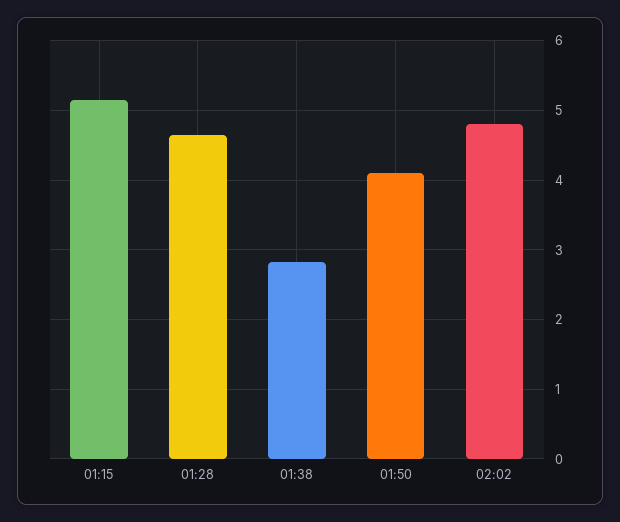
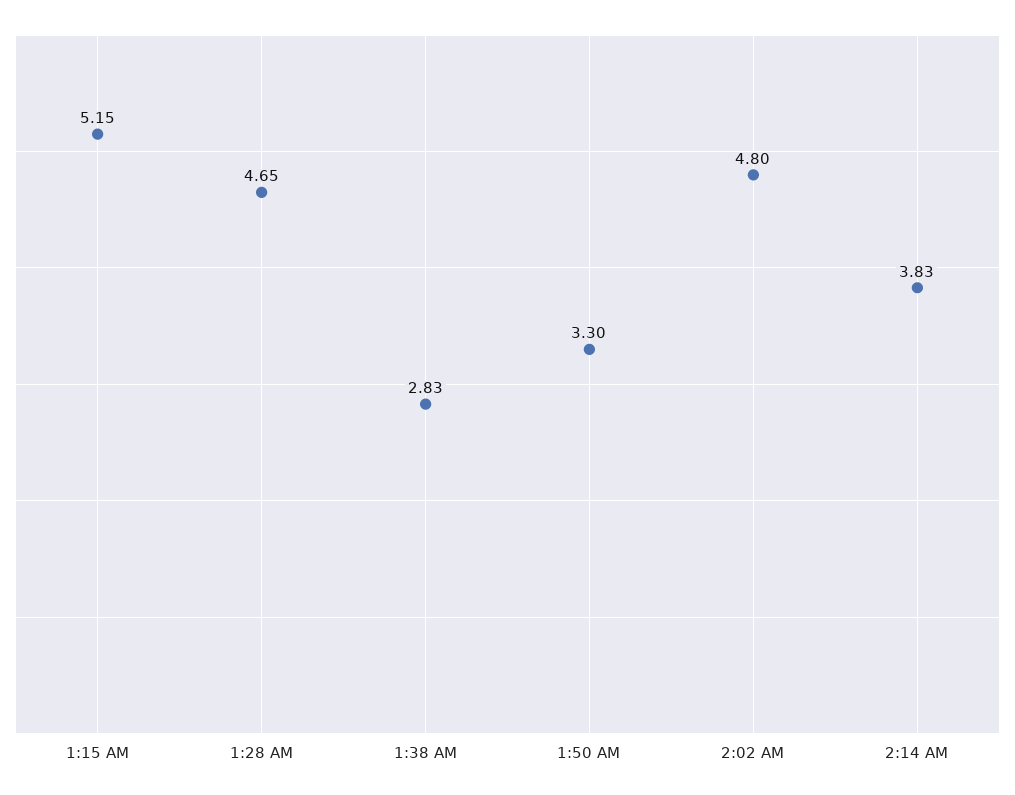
01:50: 4.1 -> 3.3
2:14 AM: none -> 3.83

